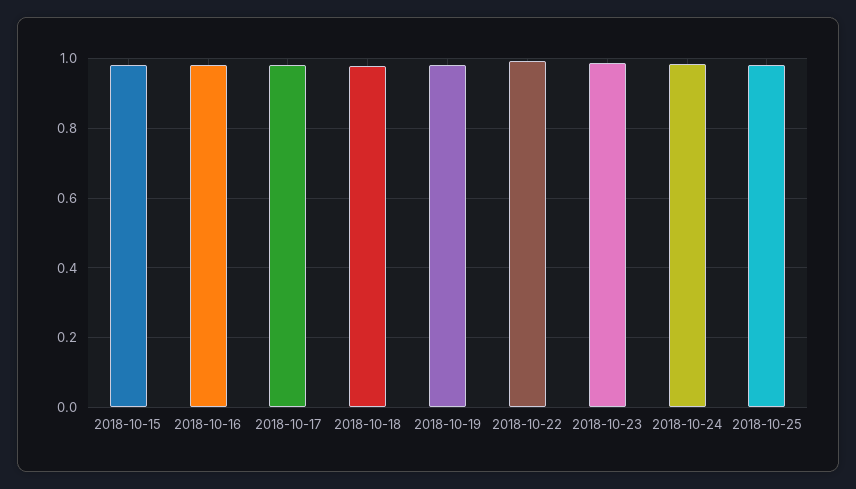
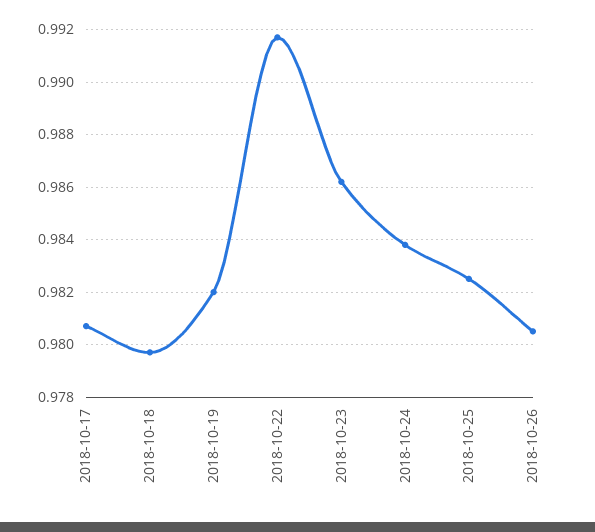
2018-10-15: 0.98 -> none
2018-10-16: 0.98 -> none
2018-10-26: none -> 0.9805

